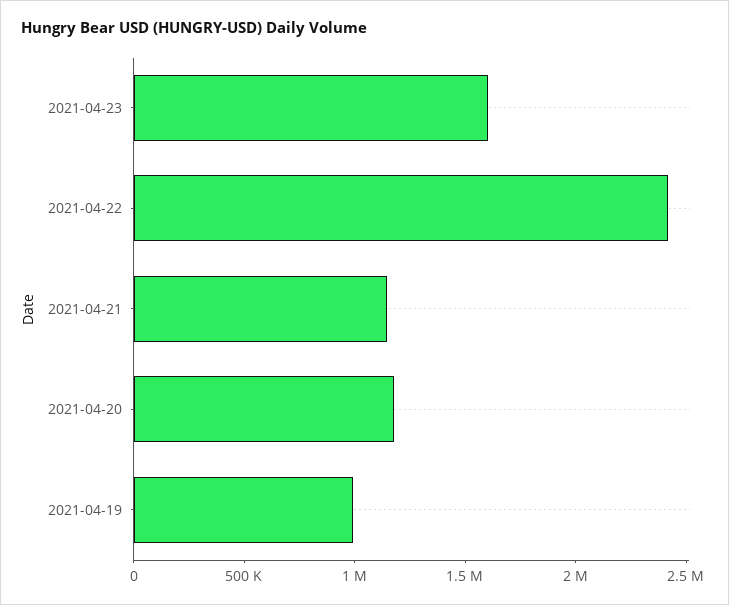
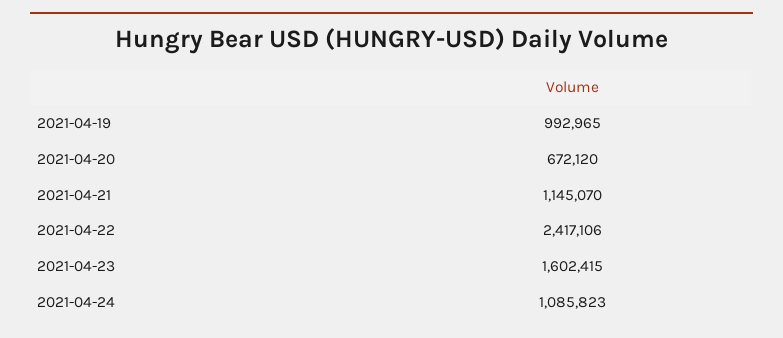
2021-04-20: 1200000 -> 672120
2021-04-24: none -> 1085823

